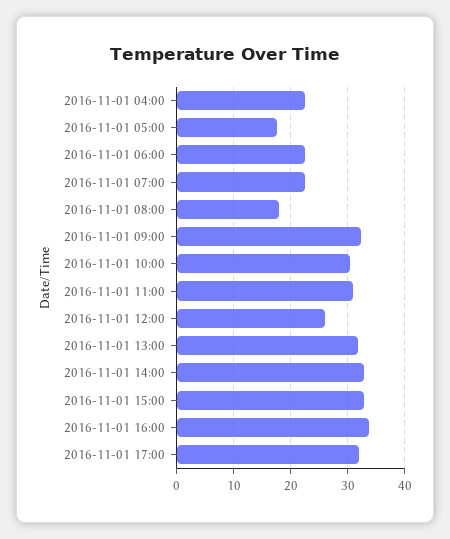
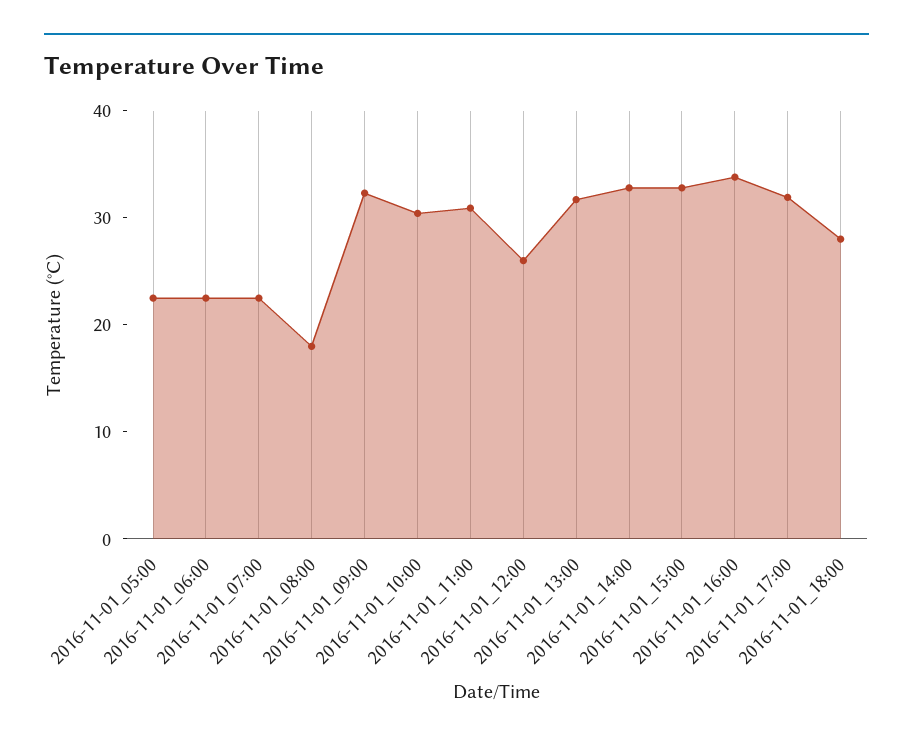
2016-11-01 04:00: 22 -> none
2016-11-01 05:00: 18 -> 22
2016-11-01_18:00: none -> 28

